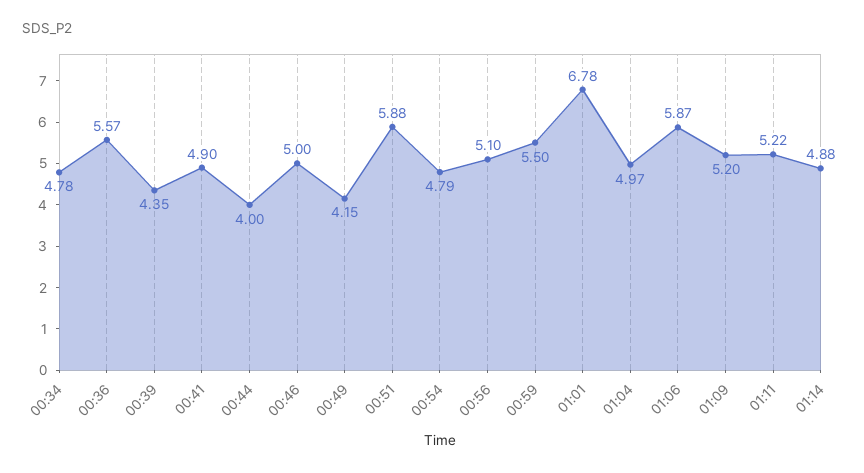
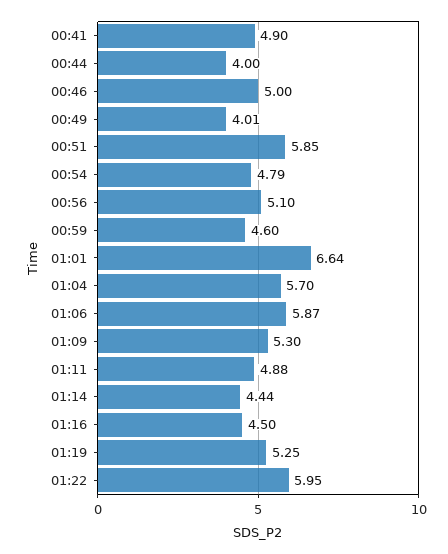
00:34: 4.78 -> none
00:36: 5.57 -> none
00:39: 4.35 -> none
00:49: 4.15 -> 4.01
00:51: 5.88 -> 5.85
00:59: 5.5 -> 4.6
01:01: 6.78 -> 6.64
01:04: 4.97 -> 5.7
01:09: 5.2 -> 5.3
01:11: 5.22 -> 4.88
01:14: 4.88 -> 4.44
01:16: none -> 4.5
01:19: none -> 5.25
01:22: none -> 5.95

